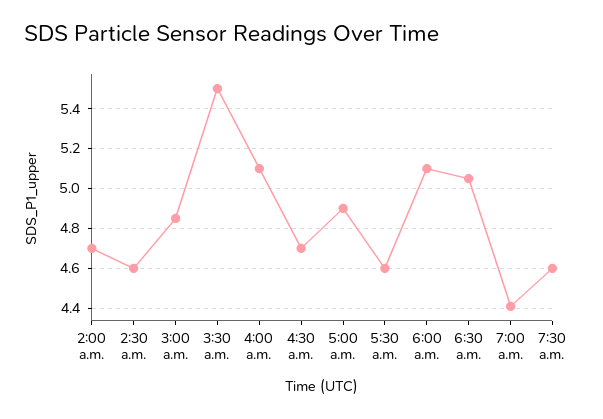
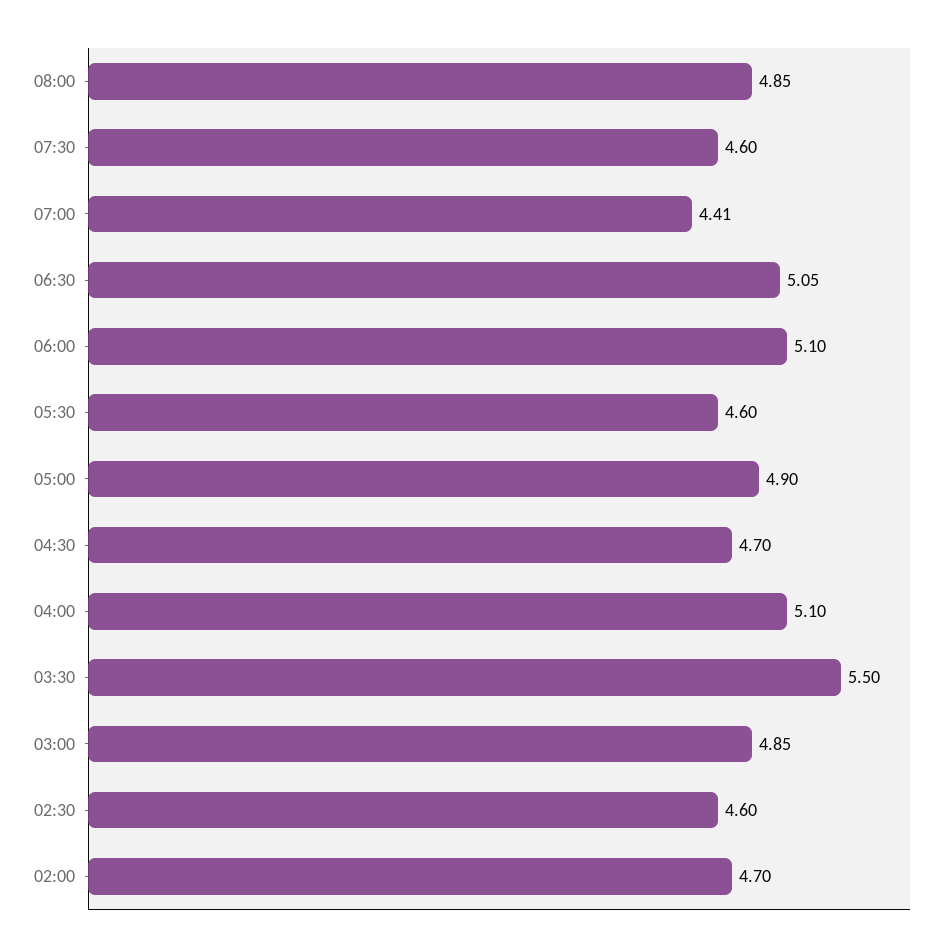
08:00: none -> 4.85

